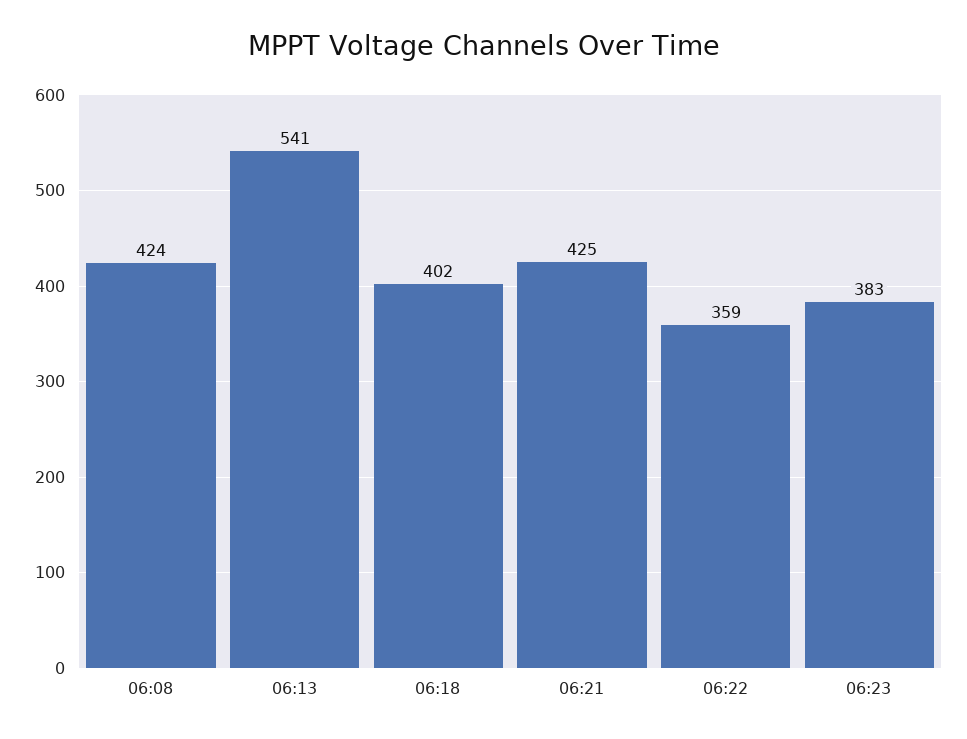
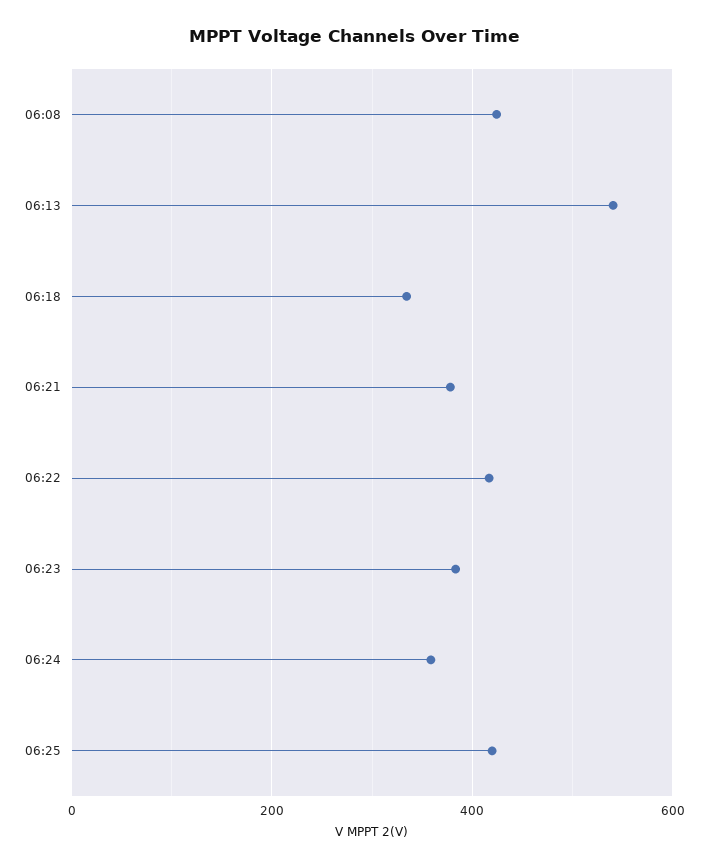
06:18: 402 -> 340
06:21: 425 -> 380
06:22: 359 -> 420
06:24: none -> 360
06:25: none -> 420

